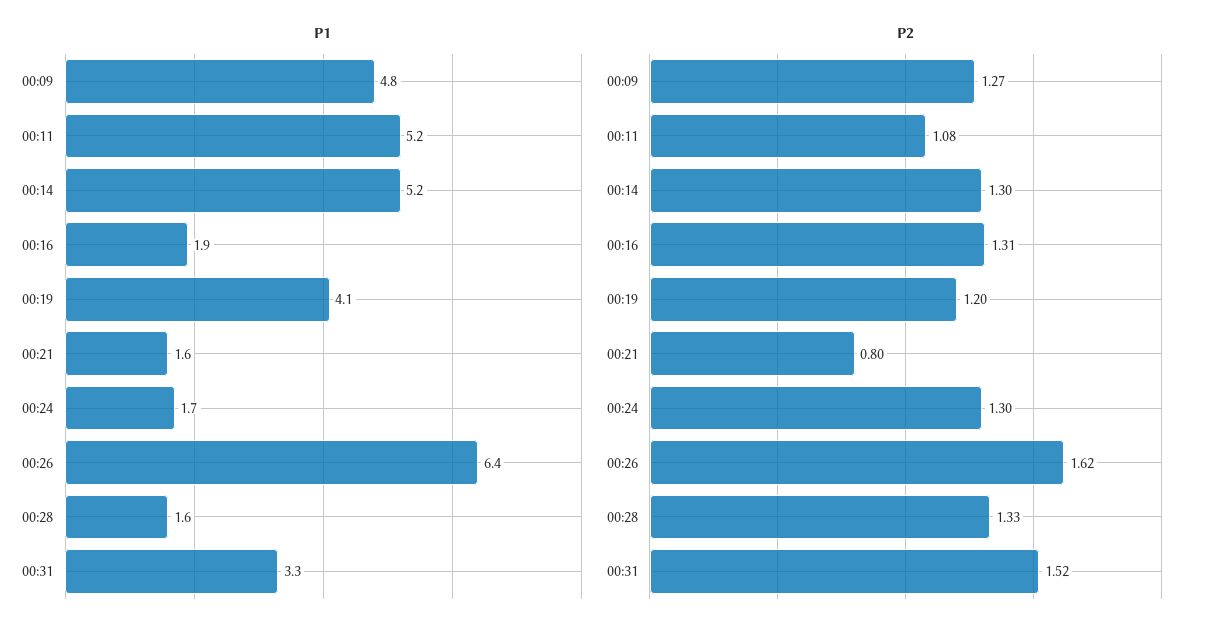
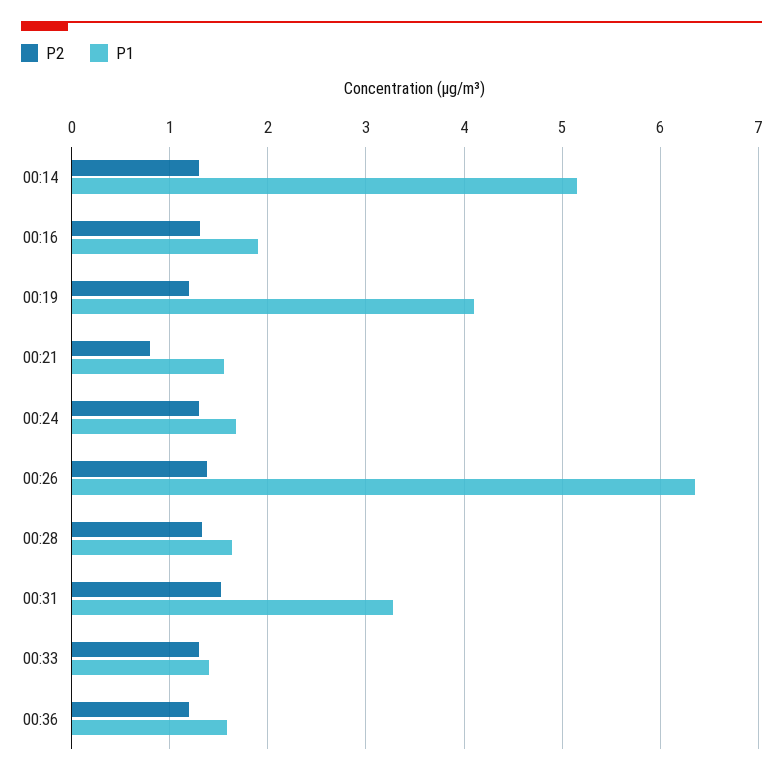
P1, 00:09: 4.8 -> none
P1, 00:11: 5.2 -> none
P2, 00:09: 1.27 -> none
P2, 00:11: 1.08 -> none
P2, 00:26: 1.62 -> 1.4
P2, 00:33: none -> 1.3
P1, 00:33: none -> 1.4
P2, 00:36: none -> 1.2
P1, 00:36: none -> 1.6

